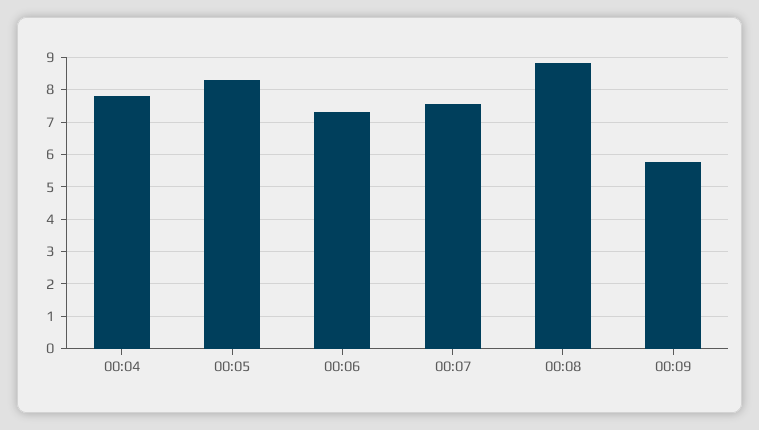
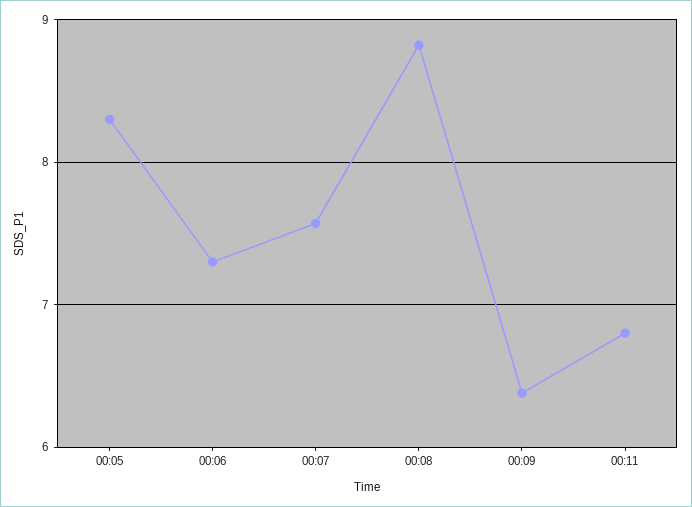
00:04: 7.8 -> none
00:09: 5.8 -> 6.4
00:11: none -> 6.8

